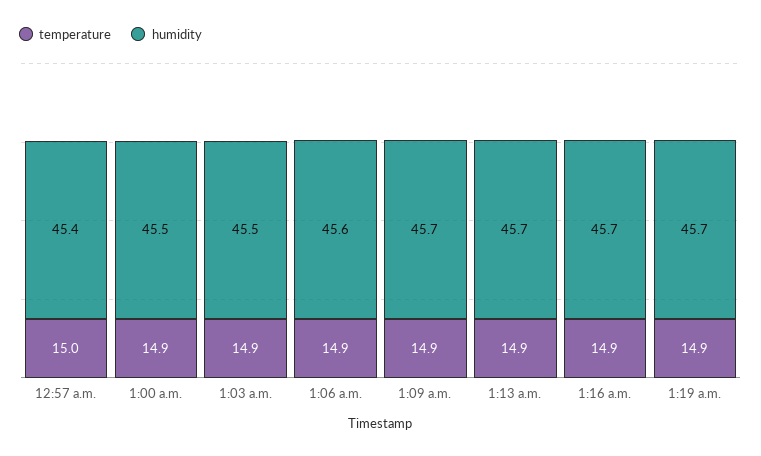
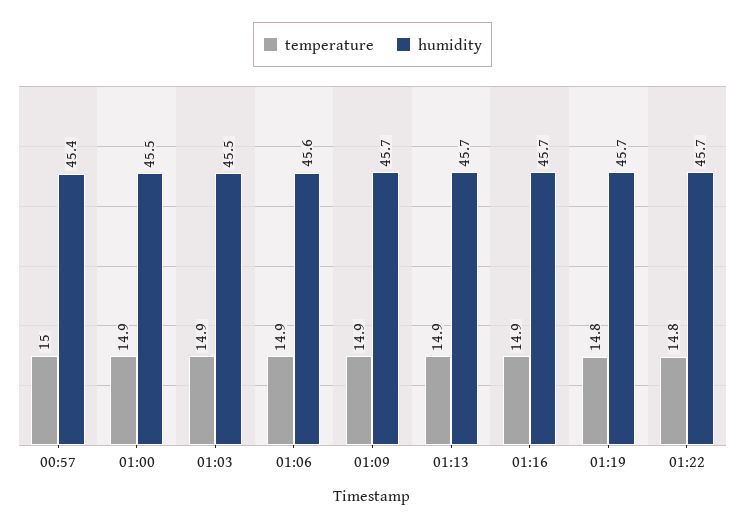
temperature, 1:19 a.m.: 14.9 -> 14.8
temperature, 01:22: none -> 14.8
humidity, 01:22: none -> 45.7

